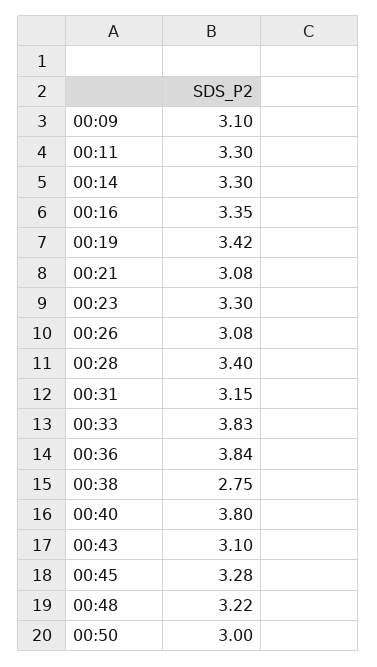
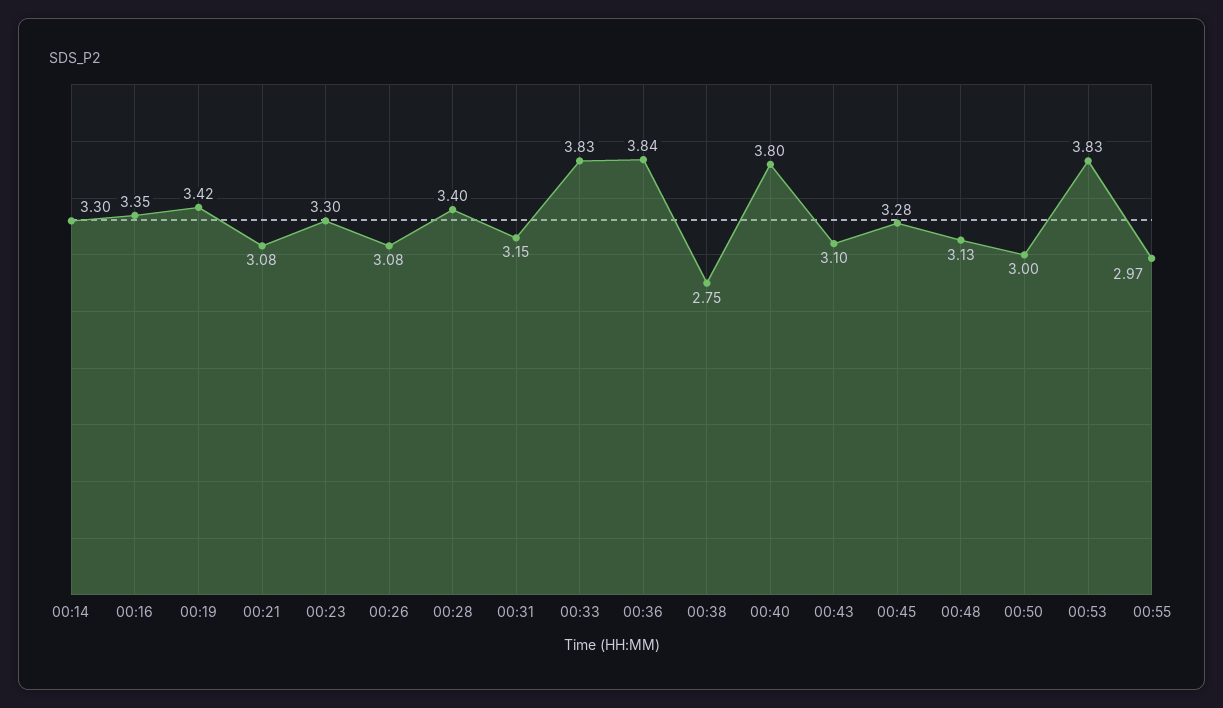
00:09: 3.1 -> none
00:11: 3.3 -> none
00:48: 3.22 -> 3.13
00:53: none -> 3.83
00:55: none -> 2.97

